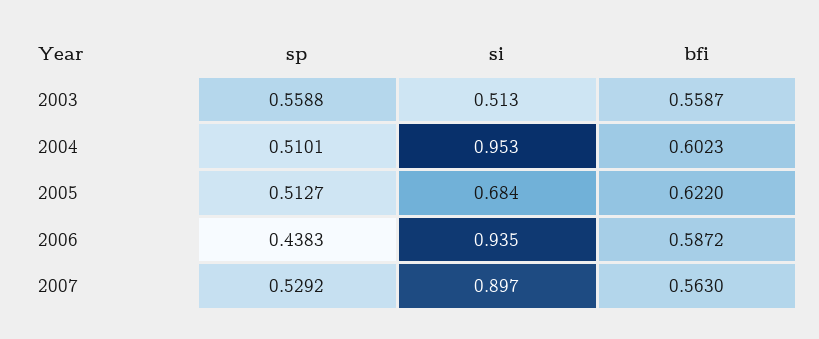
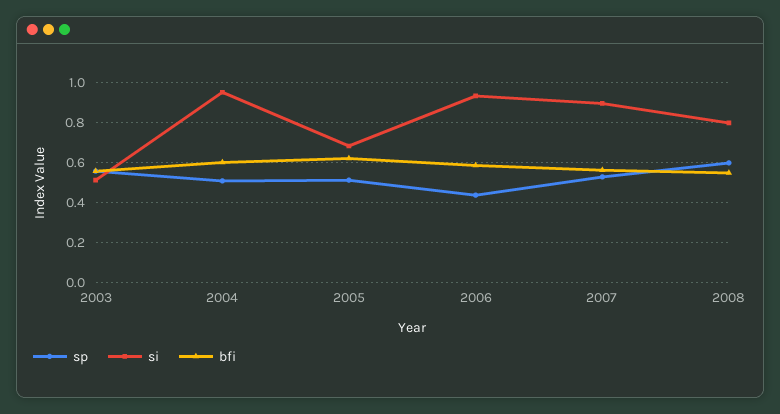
sp, 2008: none -> 0.6
si, 2008: none -> 0.8
bfi, 2008: none -> 0.55

